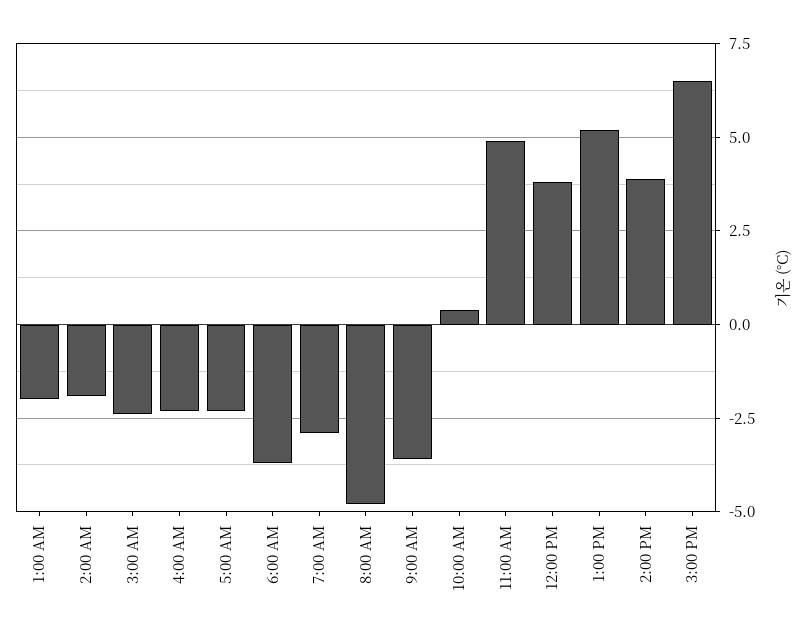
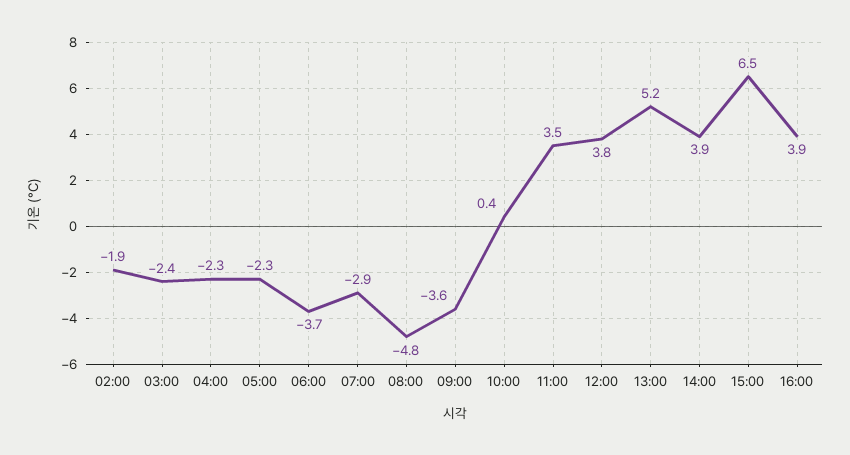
1:00 AM: -2 -> none
11:00 AM: 5 -> 3.5
16:00: none -> 3.9

